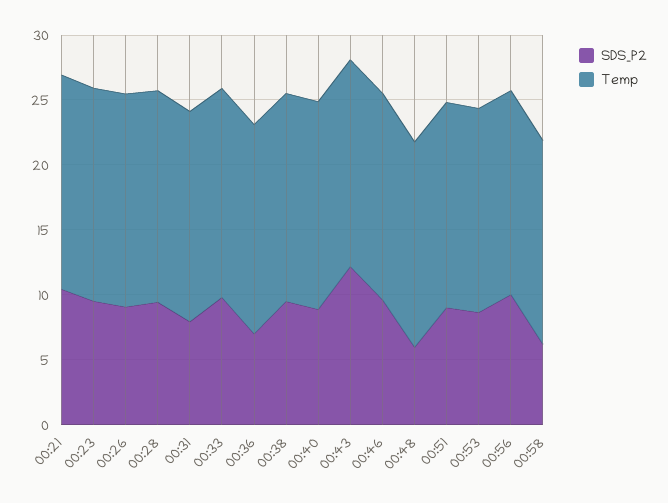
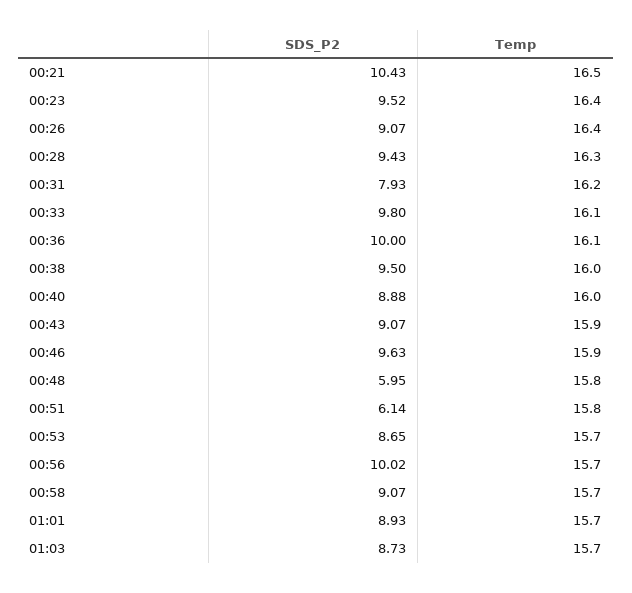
SDS_P2, 00:36: 7 -> 10
SDS_P2, 00:43: 12 -> 9.07
SDS_P2, 00:51: 9 -> 6.14
SDS_P2, 00:58: 6 -> 9.07
SDS_P2, 01:01: none -> 8.93
Temp, 01:01: none -> 15.7
SDS_P2, 01:03: none -> 8.73
Temp, 01:03: none -> 15.7

